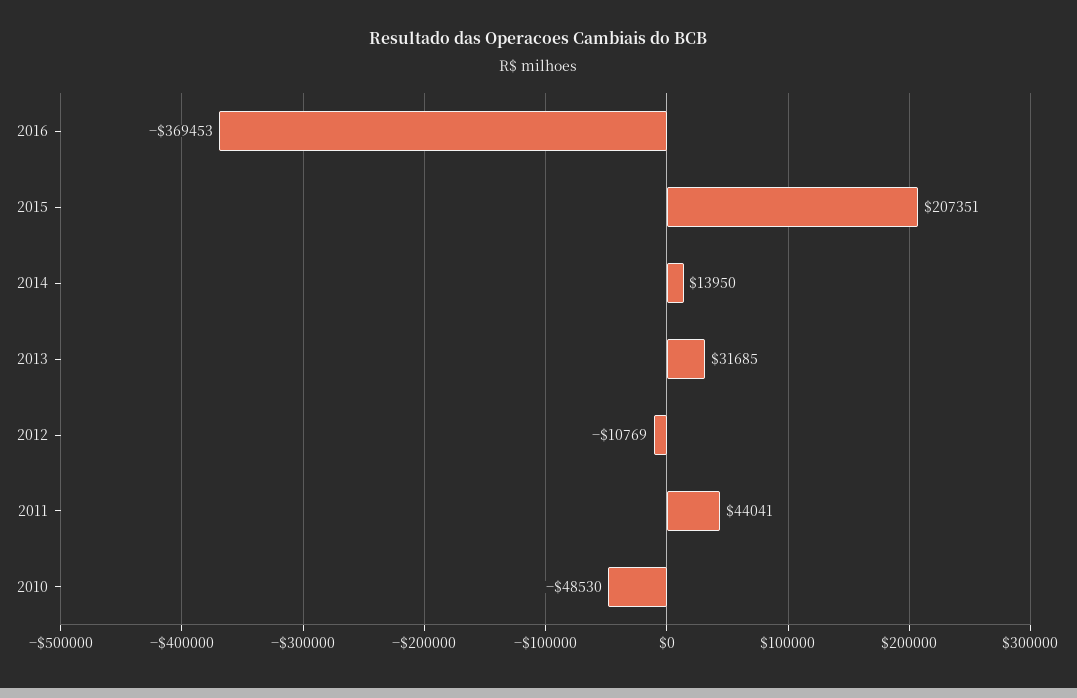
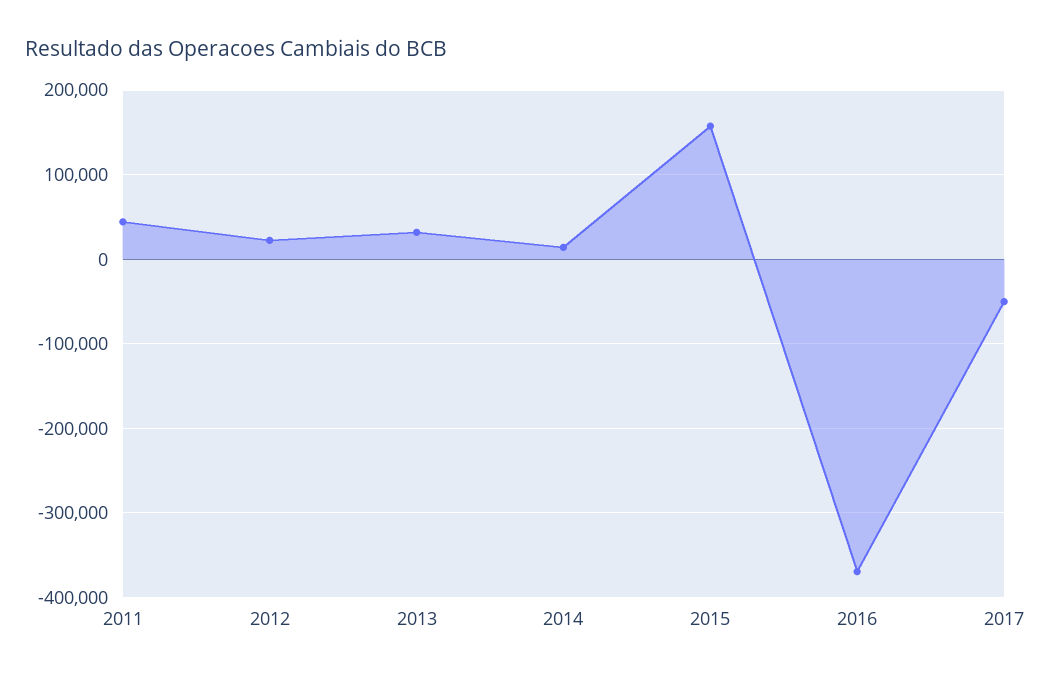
2015: 207351 -> 160000
2012: -10769 -> 20000
2010: -48530 -> none
2017: none -> -50000

